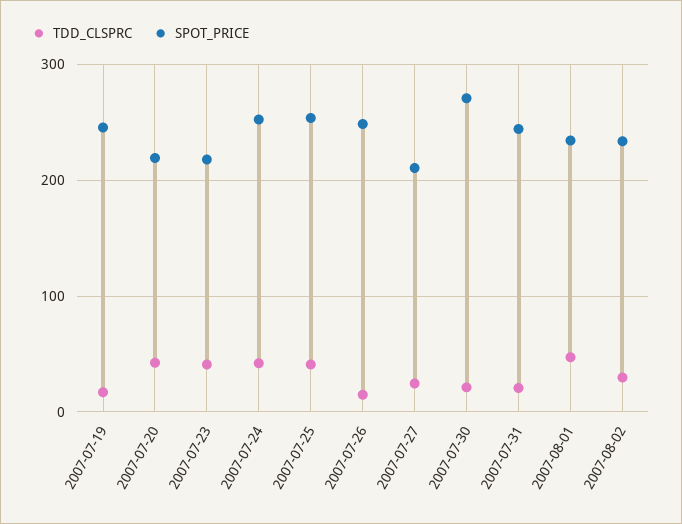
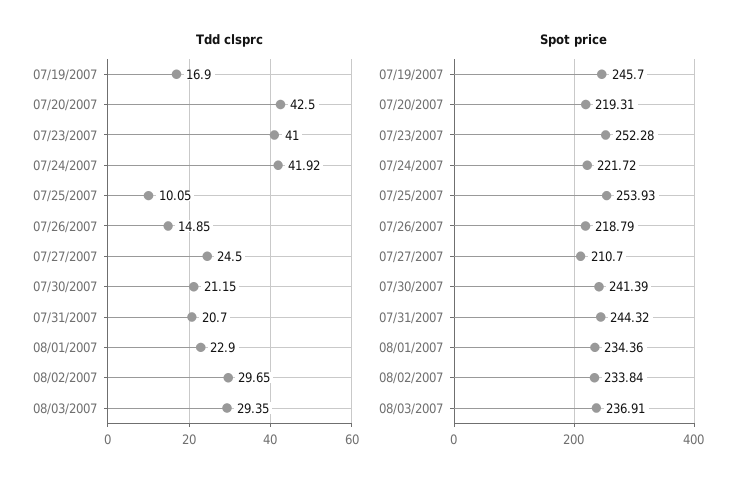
SPOT_PRICE, 2007-07-23: 220 -> 252.28
SPOT_PRICE, 2007-07-24: 250 -> 221.72
TDD_CLSPRC, 2007-07-25: 40 -> 10.05
SPOT_PRICE, 2007-07-26: 250 -> 218.79
SPOT_PRICE, 2007-07-30: 270 -> 241.39
TDD_CLSPRC, 2007-08-01: 50 -> 22.9
TDD_CLSPRC, 08/03/2007: none -> 29.35
SPOT_PRICE, 08/03/2007: none -> 236.91

